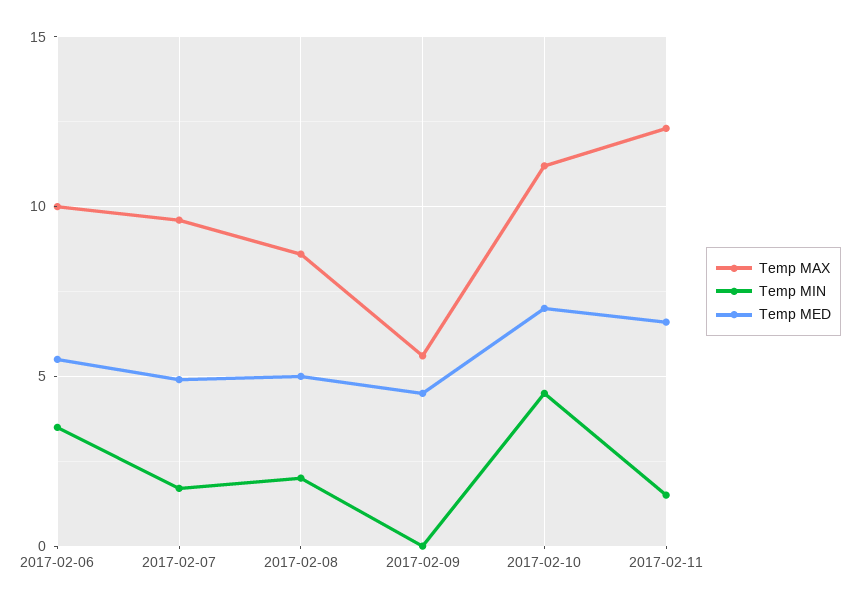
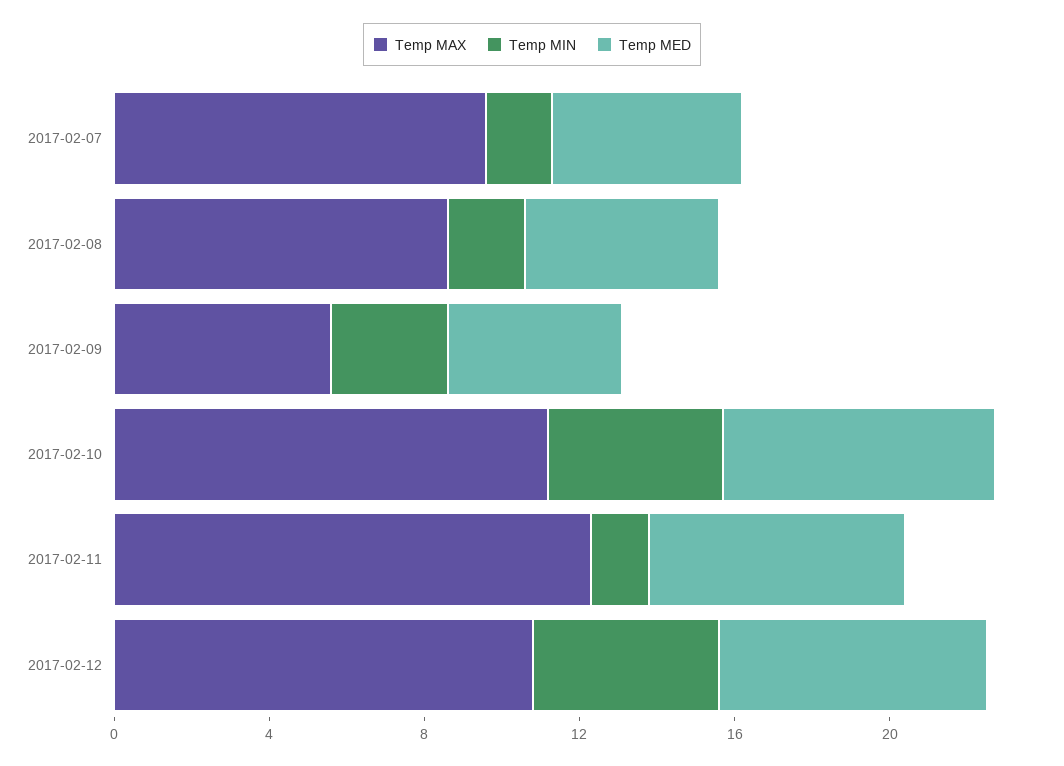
Temp MAX, 2017-02-06: 10 -> none
Temp MIN, 2017-02-06: 3.5 -> none
Temp MED, 2017-02-06: 5.5 -> none
Temp MIN, 2017-02-09: 0 -> 3
Temp MAX, 2017-02-12: none -> 11
Temp MIN, 2017-02-12: none -> 5
Temp MED, 2017-02-12: none -> 7

